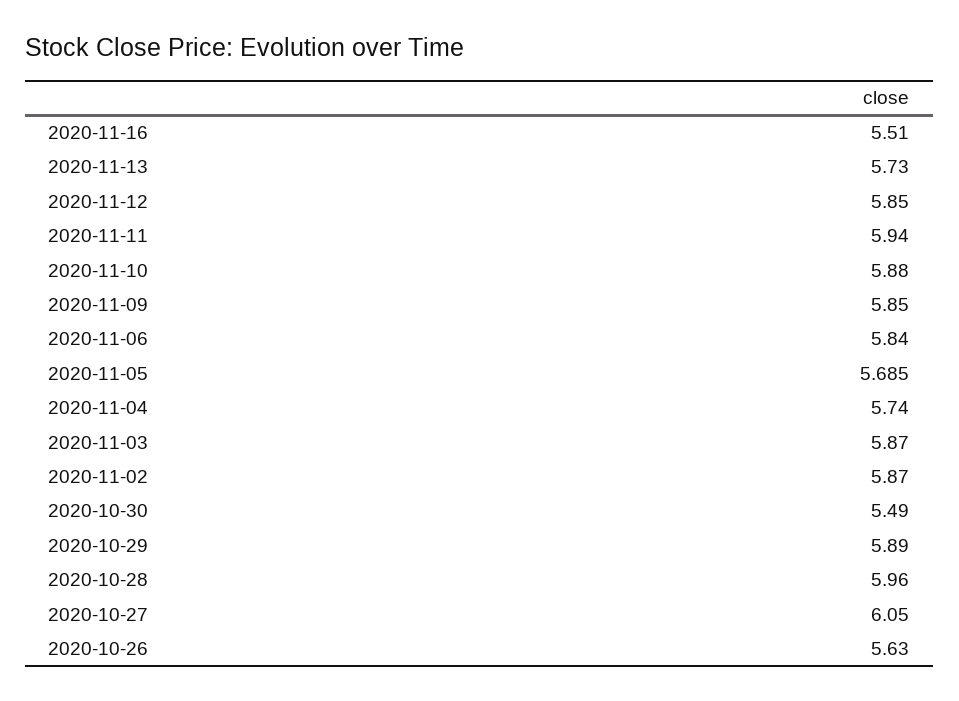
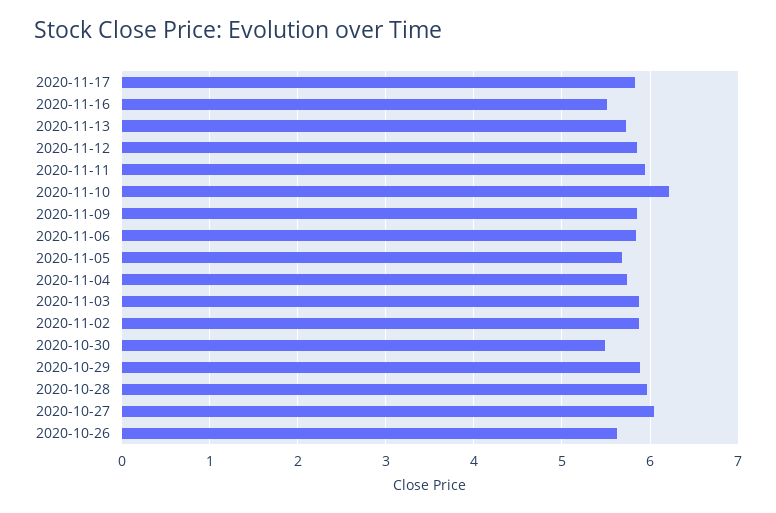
2020-11-10: 5.88 -> 6.2
2020-11-17: none -> 5.8

